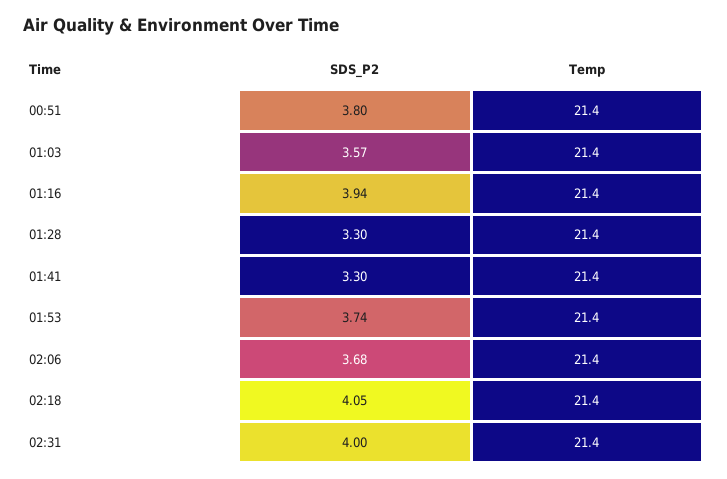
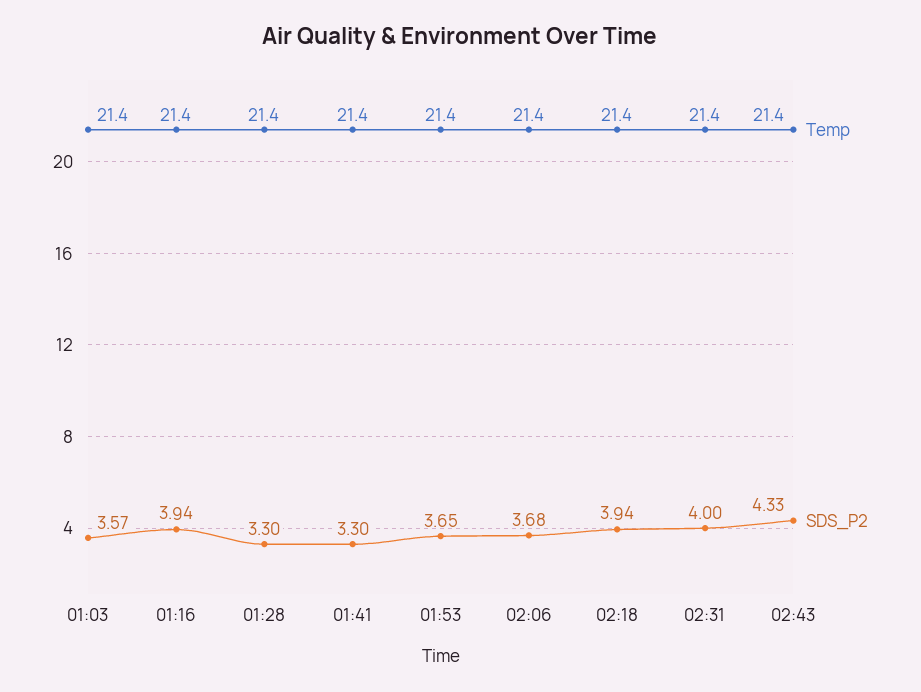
SDS_P2, 00:51: 3.8 -> none
Temp, 00:51: 21.4 -> none
SDS_P2, 01:53: 3.74 -> 3.65
SDS_P2, 02:18: 4.05 -> 3.94
Temp, 02:43: none -> 21.4
SDS_P2, 02:43: none -> 4.33

